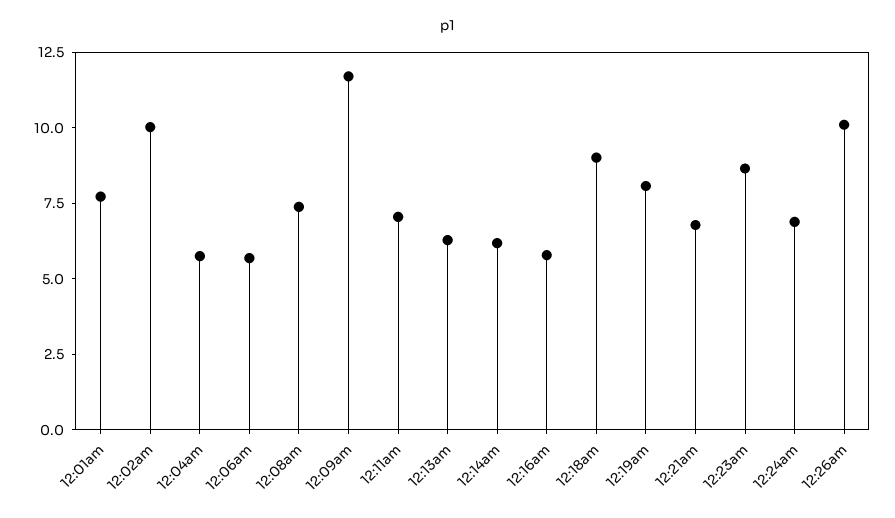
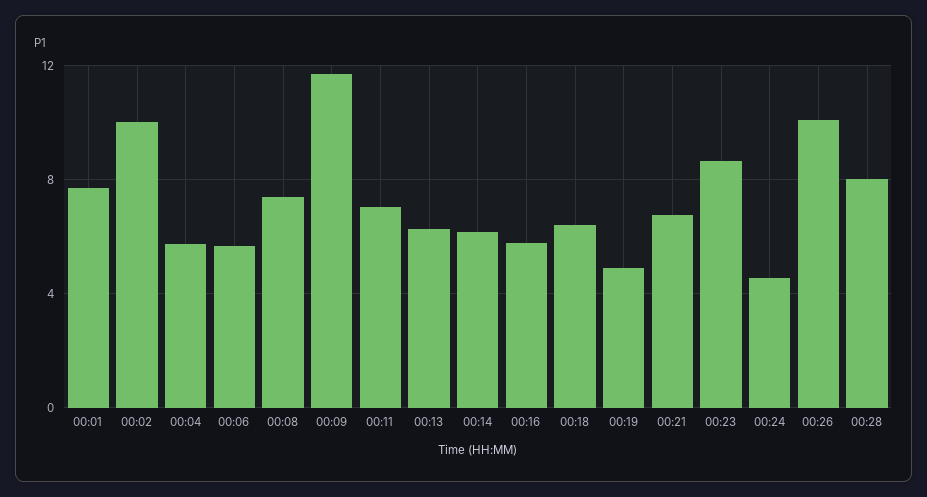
12:18am: 9 -> 6.5
12:19am: 8 -> 5
12:24am: 7 -> 4.5
00:28: none -> 8

